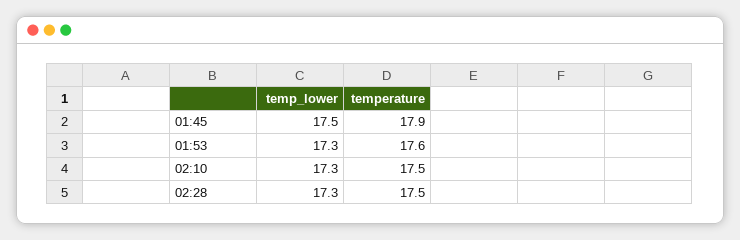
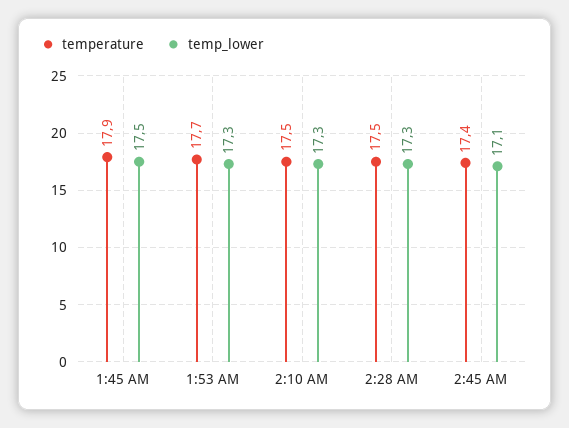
temperature, 01:53: 17.6 -> 17.7
temperature, 2:45 AM: none -> 17.4
temp_lower, 2:45 AM: none -> 17.1

